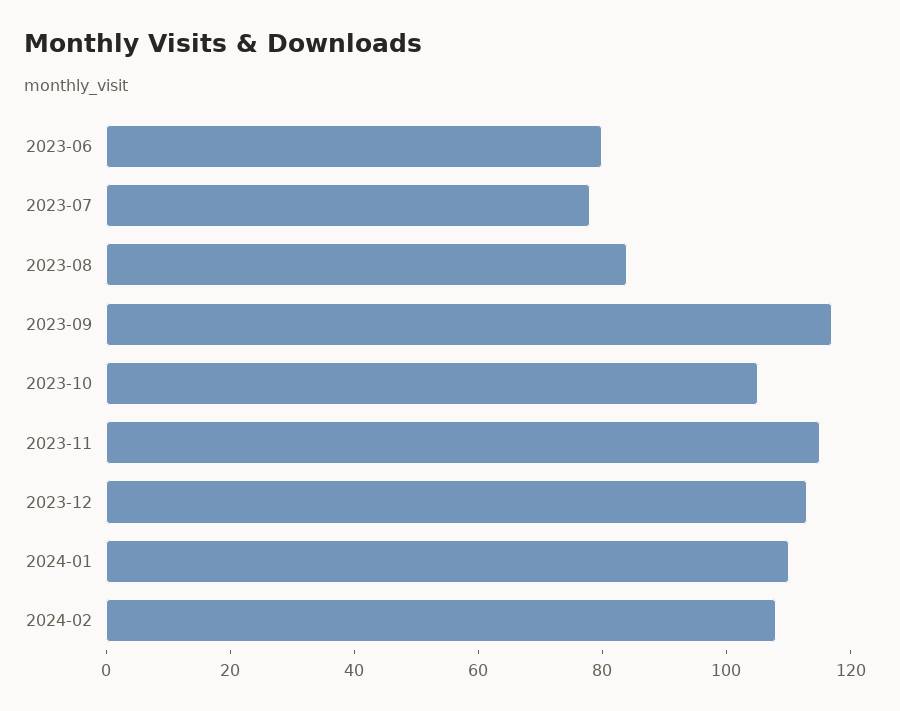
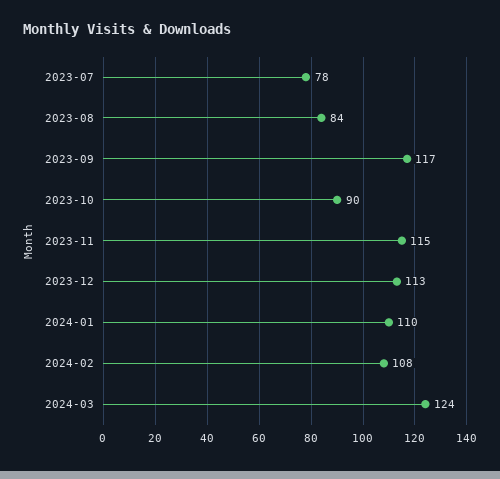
2023-06: 80 -> none
2023-10: 105 -> 90
2024-03: none -> 124

